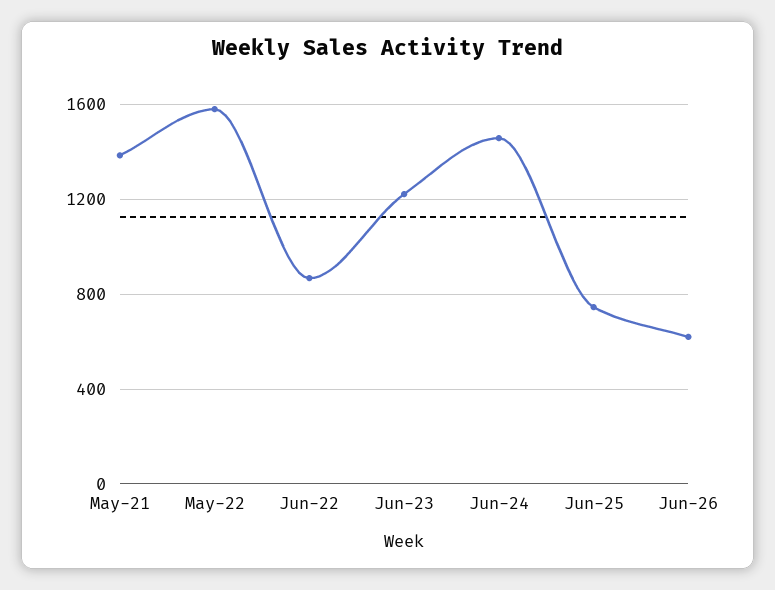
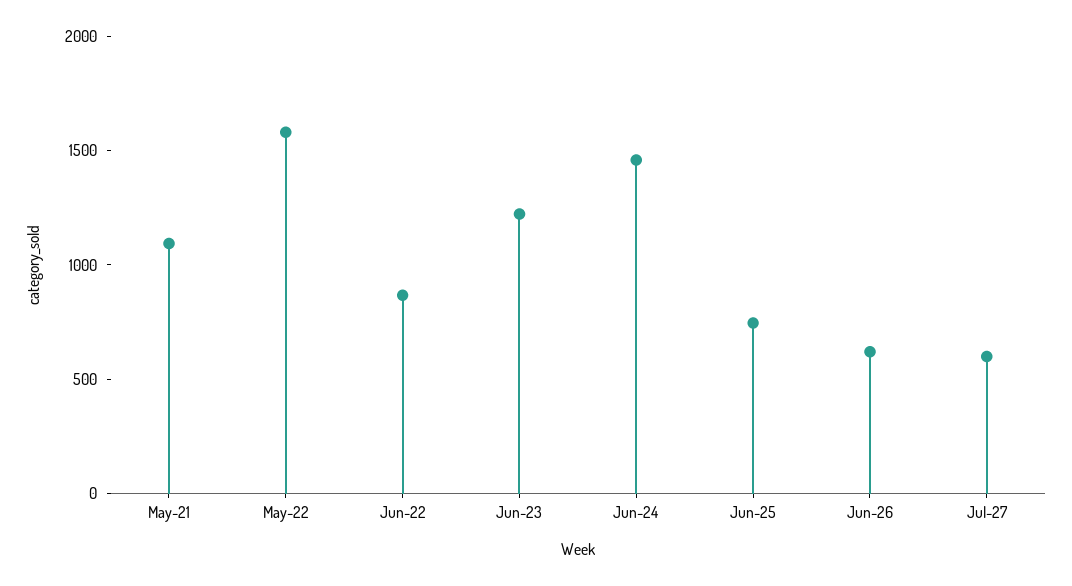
May-21: 1400 -> 1100
Jul-27: none -> 600

